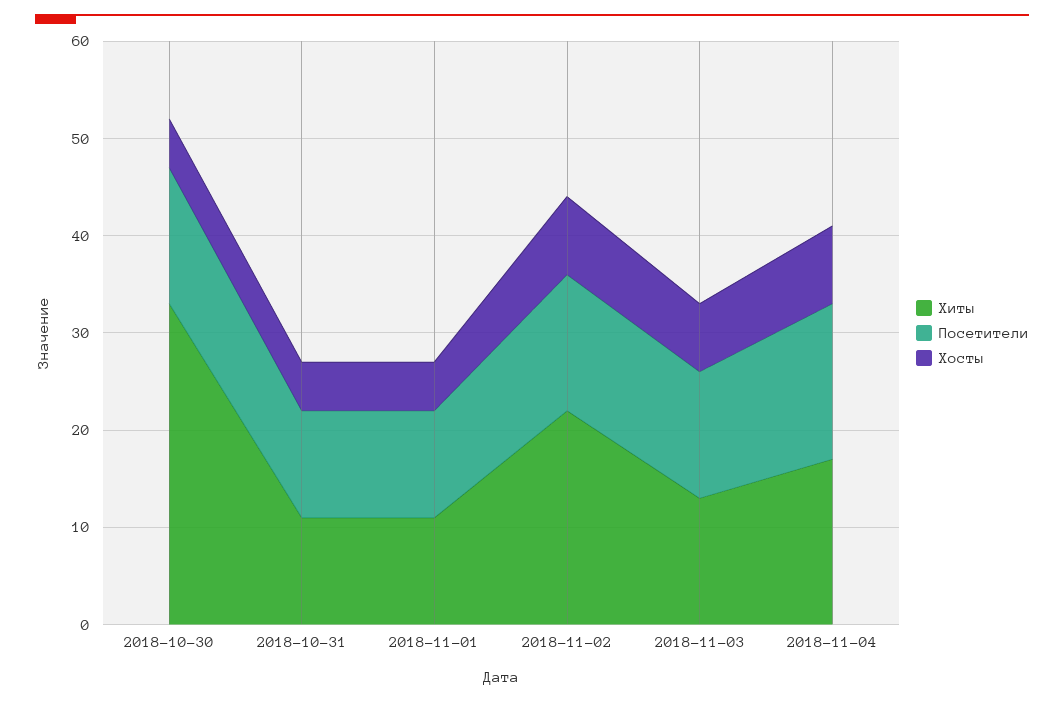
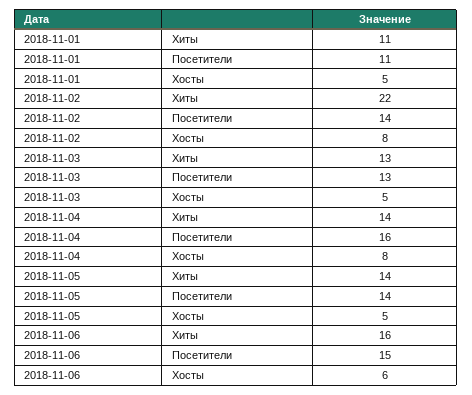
Хиты, 2018-10-30: 33 -> none
Посетители, 2018-10-30: 14 -> none
Хосты, 2018-10-30: 5 -> none
Хиты, 2018-10-31: 11 -> none
Посетители, 2018-10-31: 11 -> none
Хосты, 2018-10-31: 5 -> none
Хосты, 2018-11-03: 7 -> 5
Хиты, 2018-11-04: 17 -> 14
Хиты, 2018-11-05: none -> 14
Посетители, 2018-11-05: none -> 14
Хосты, 2018-11-05: none -> 5
Хиты, 2018-11-06: none -> 16
Посетители, 2018-11-06: none -> 15
Хосты, 2018-11-06: none -> 6

